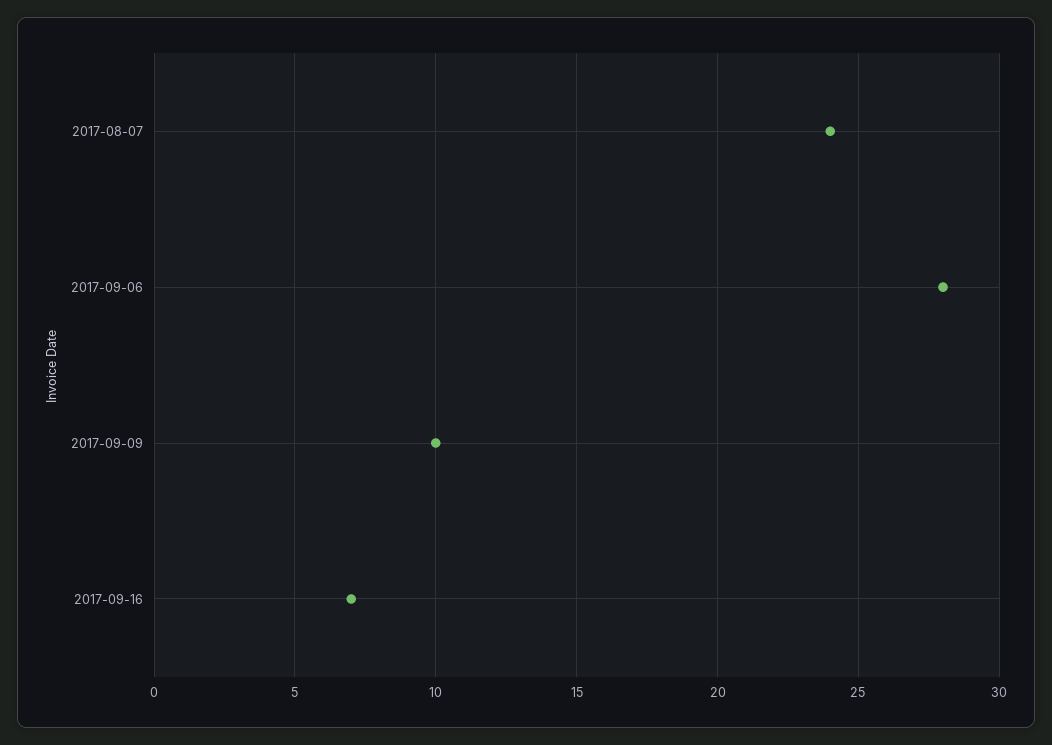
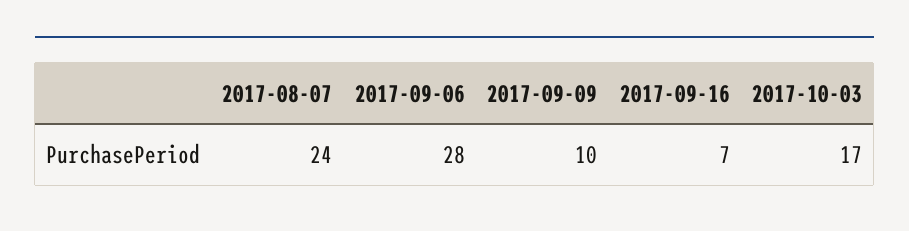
2017-10-03: none -> 17

